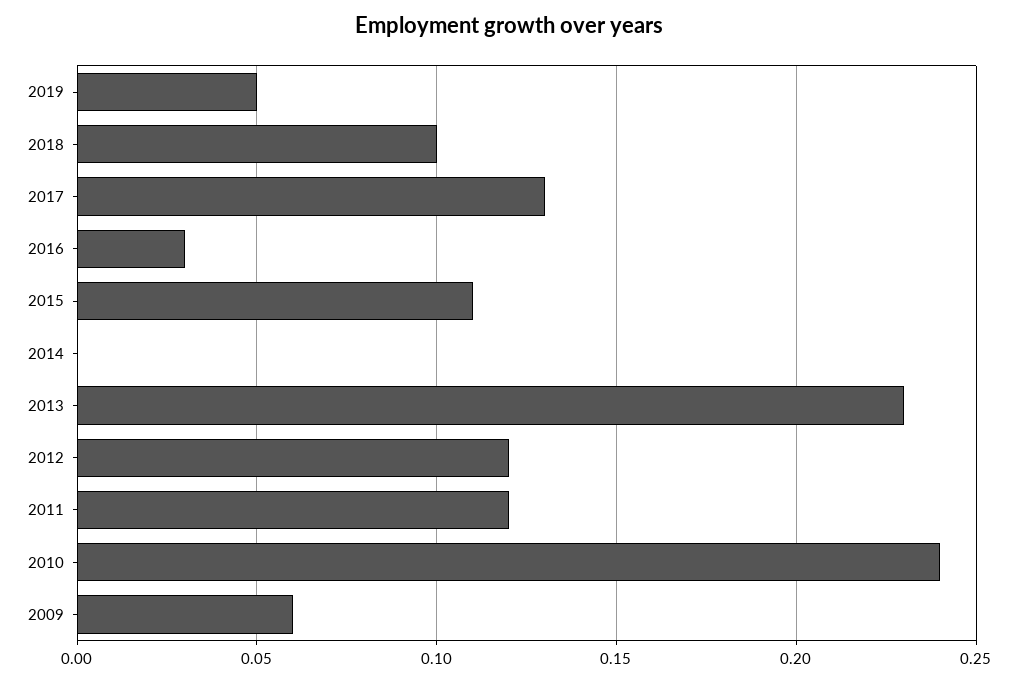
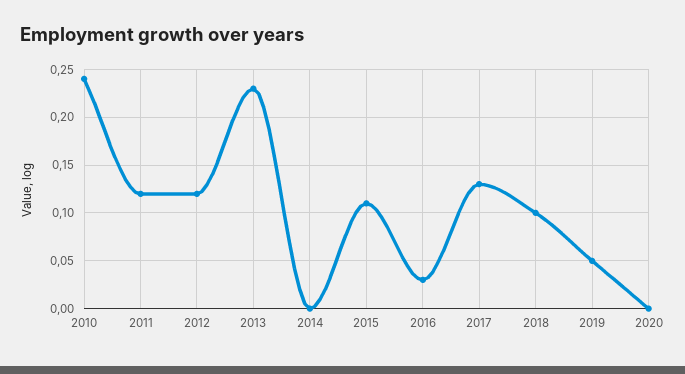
2009: 0.06 -> none
2020: none -> 0

